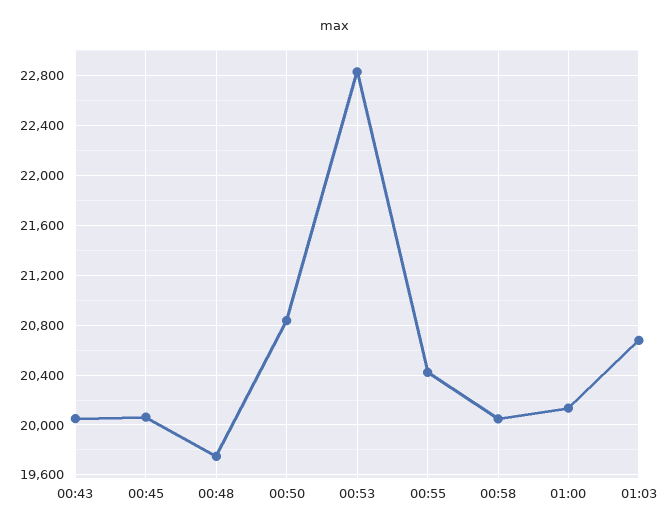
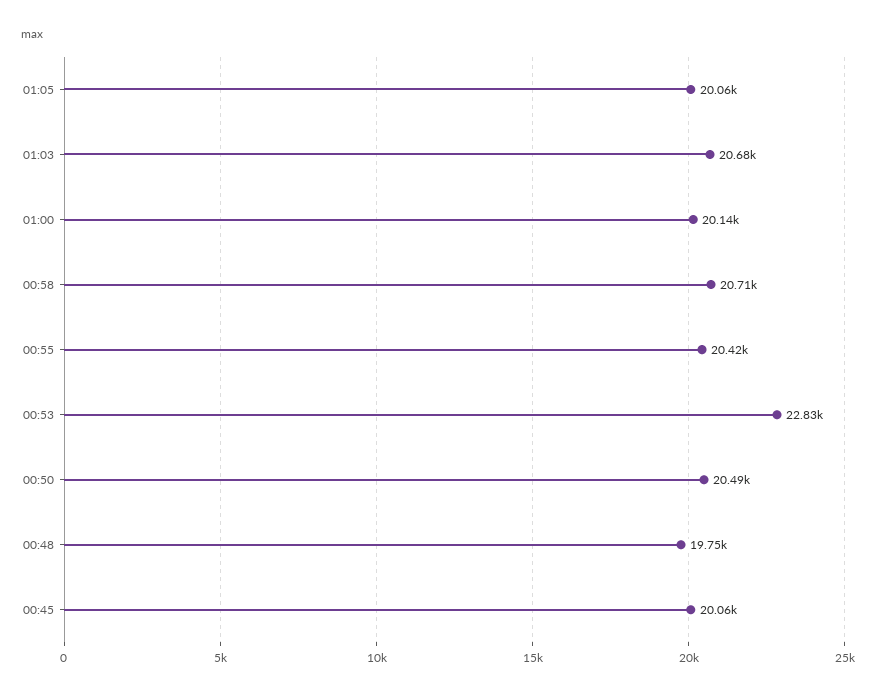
00:43: 20050 -> none
00:50: 20850 -> 20490
00:58: 20050 -> 20710
01:05: none -> 20060

